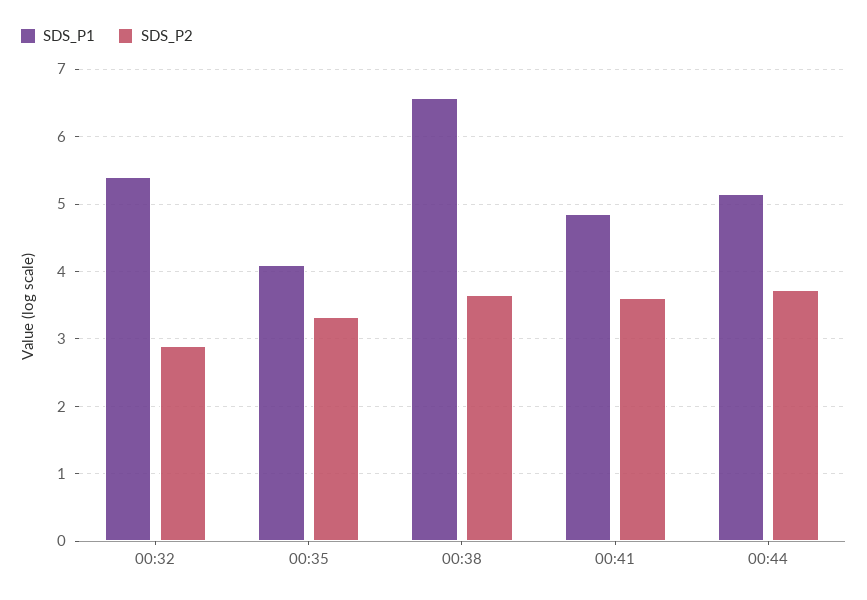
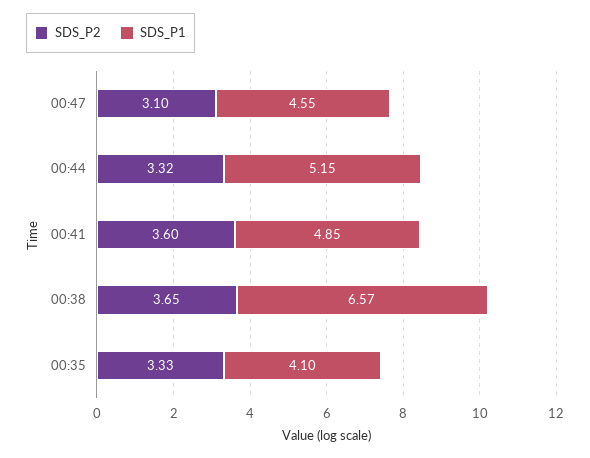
SDS_P1, 00:32: 5.4 -> none
SDS_P2, 00:32: 2.9 -> none
SDS_P2, 00:44: 3.7 -> 3.32
SDS_P2, 00:47: none -> 3.1
SDS_P1, 00:47: none -> 4.55

